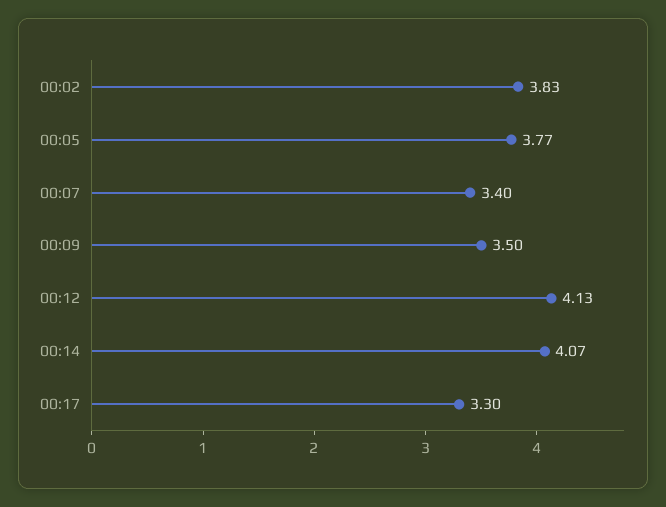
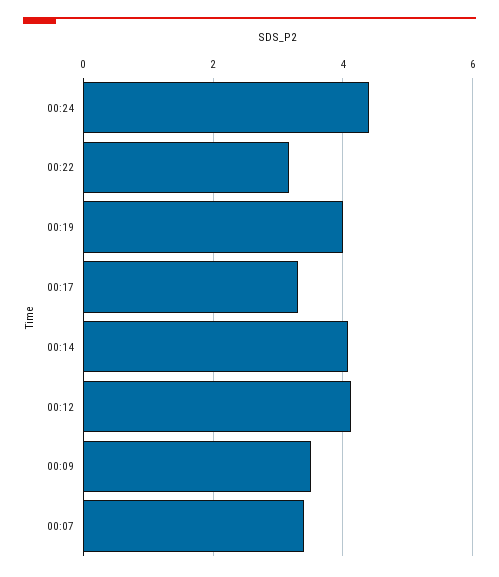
00:02: 3.83 -> none
00:05: 3.77 -> none
00:24: none -> 4.4
00:22: none -> 3.2
00:19: none -> 4

